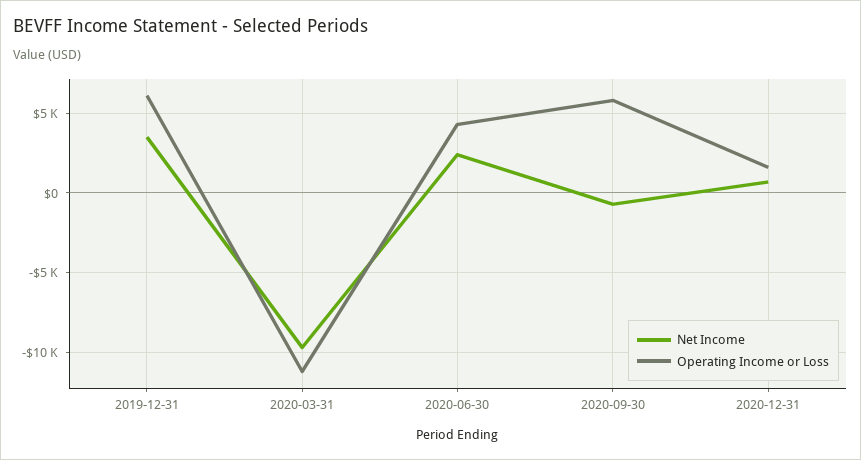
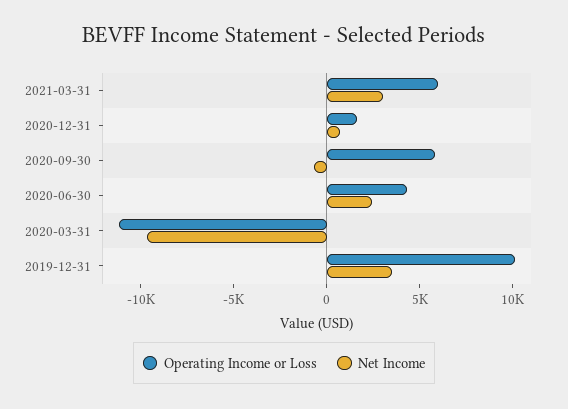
Operating Income or Loss, 2019-12-31: 6000 -> 10000
Operating Income or Loss, 2021-03-31: none -> 6000
Net Income, 2021-03-31: none -> 3000

